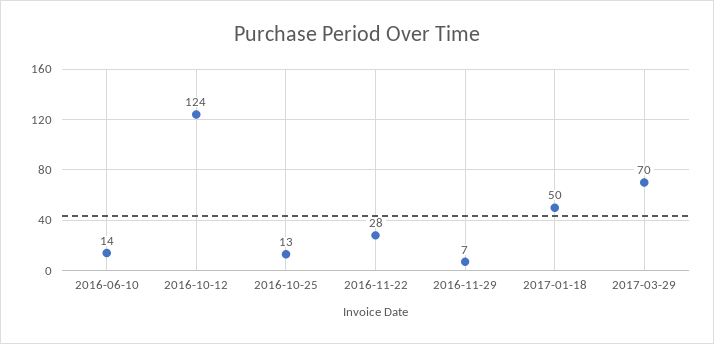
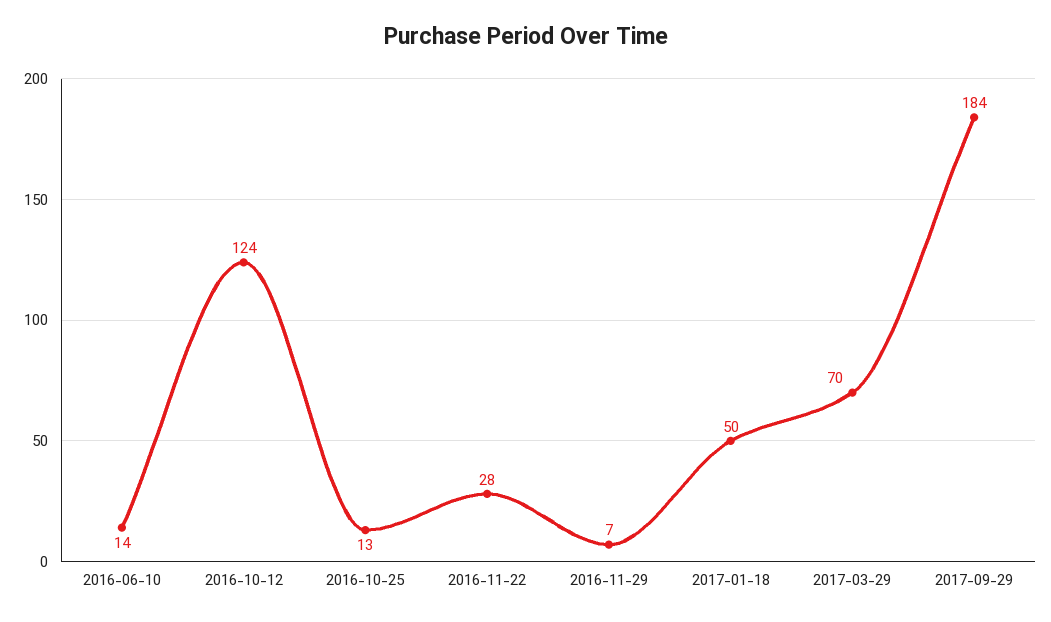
2017-09-29: none -> 184

